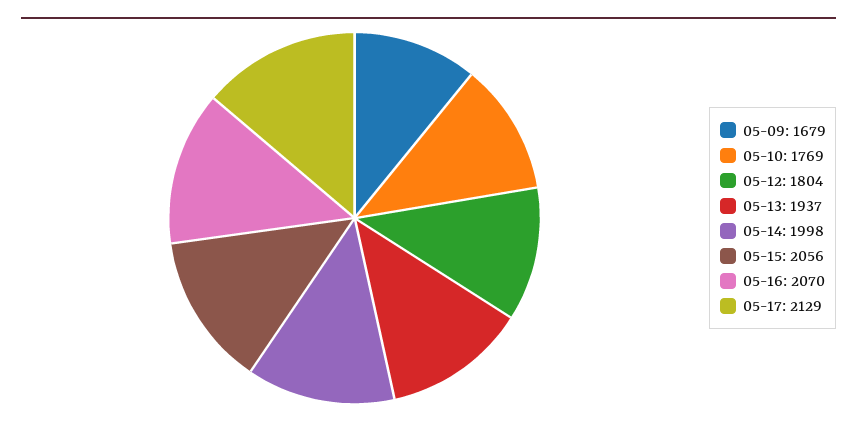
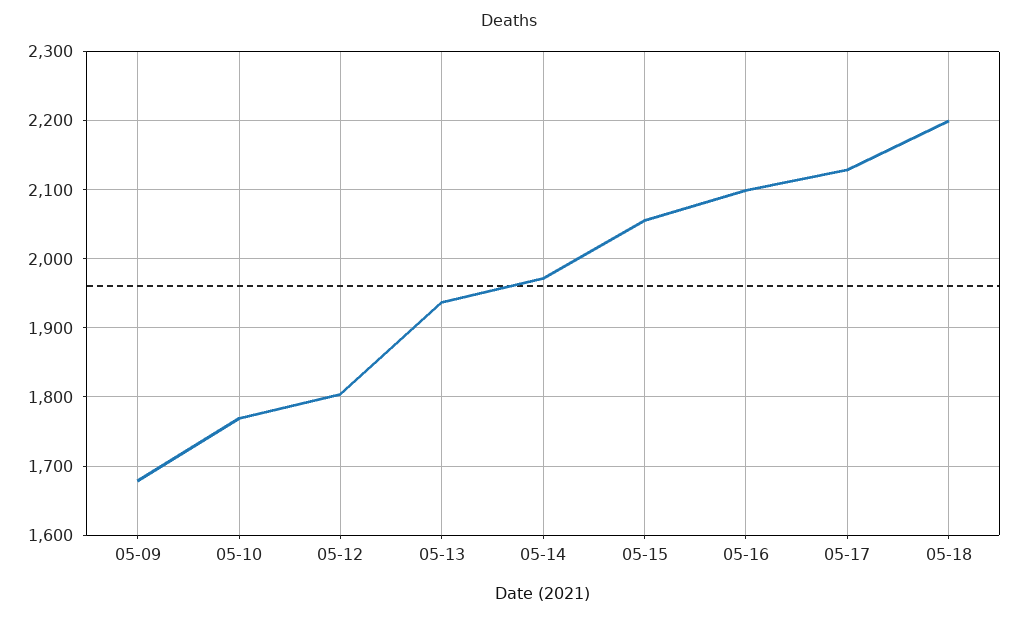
05-14: 1998 -> 1970
05-16: 2070 -> 2100
05-18: none -> 2200

